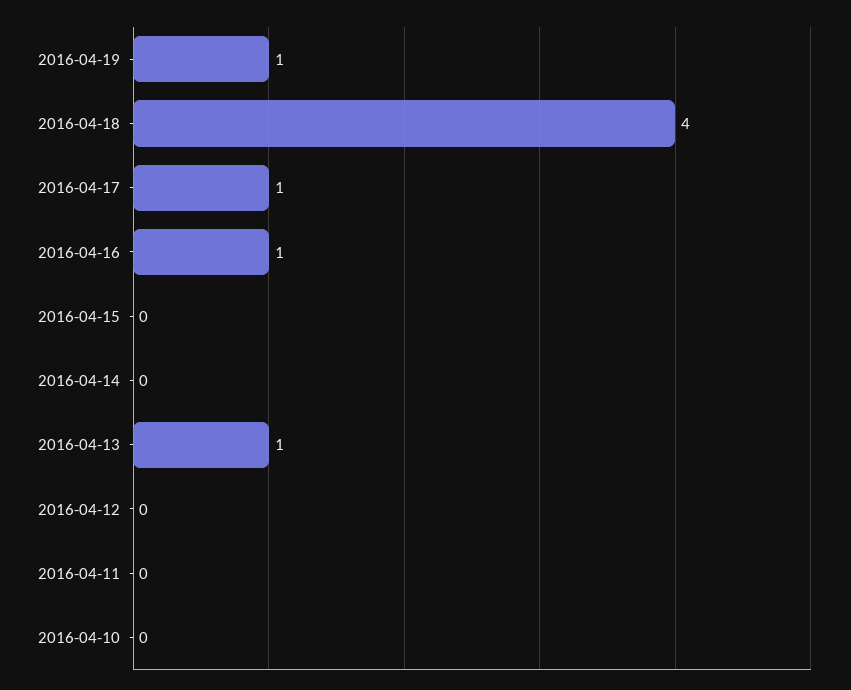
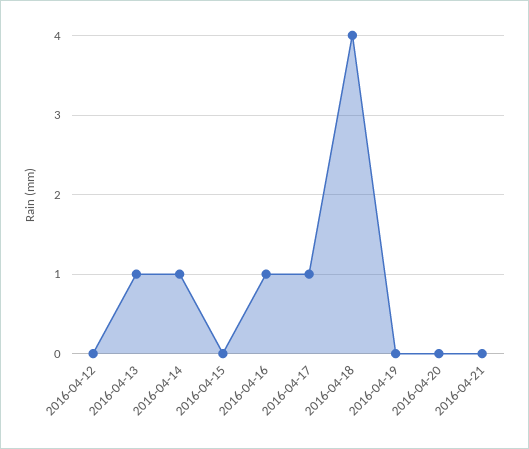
2016-04-19: 1 -> 0
2016-04-14: 0 -> 1
2016-04-11: 0 -> none
2016-04-10: 0 -> none
2016-04-20: none -> 0
2016-04-21: none -> 0

